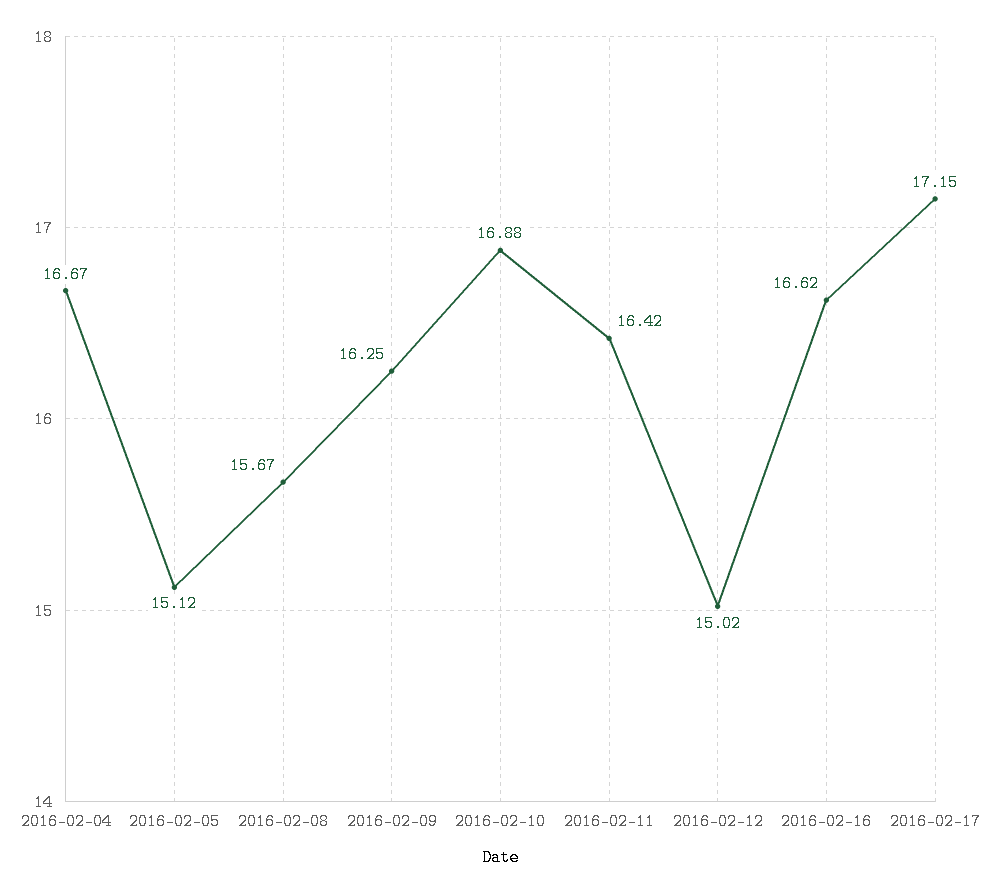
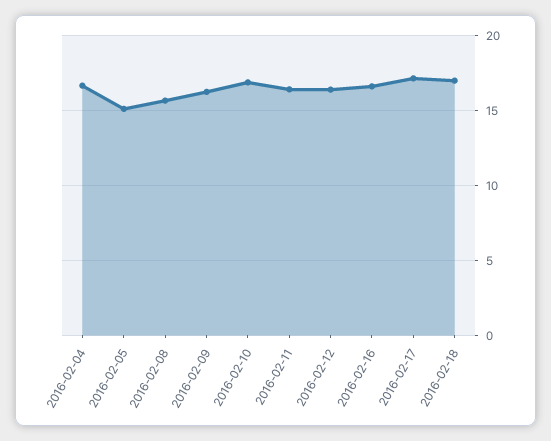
2016-02-12: 15.02 -> 16.5
2016-02-18: none -> 17

